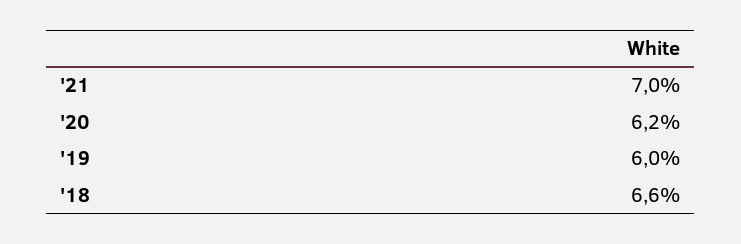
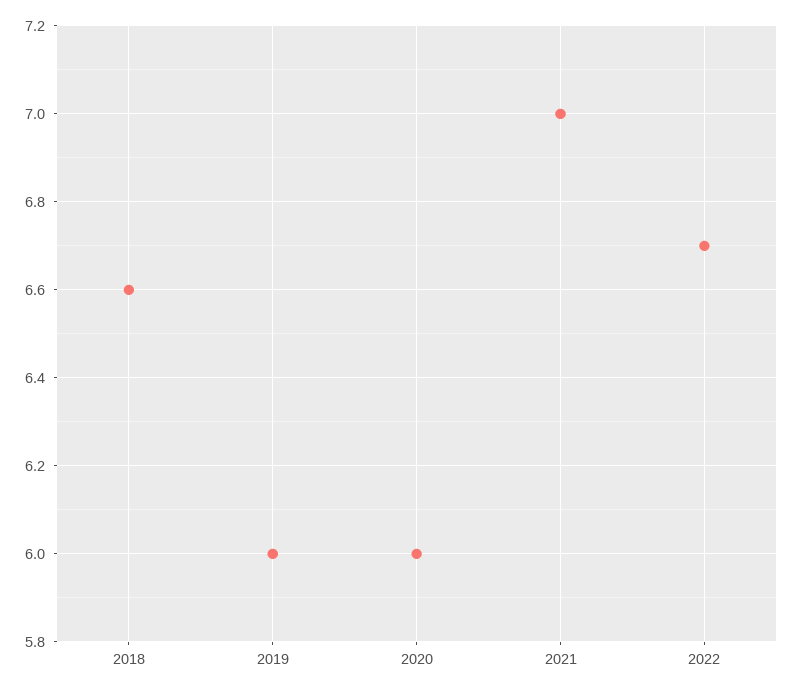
'20: 6.2 -> 6
2022: none -> 6.7

